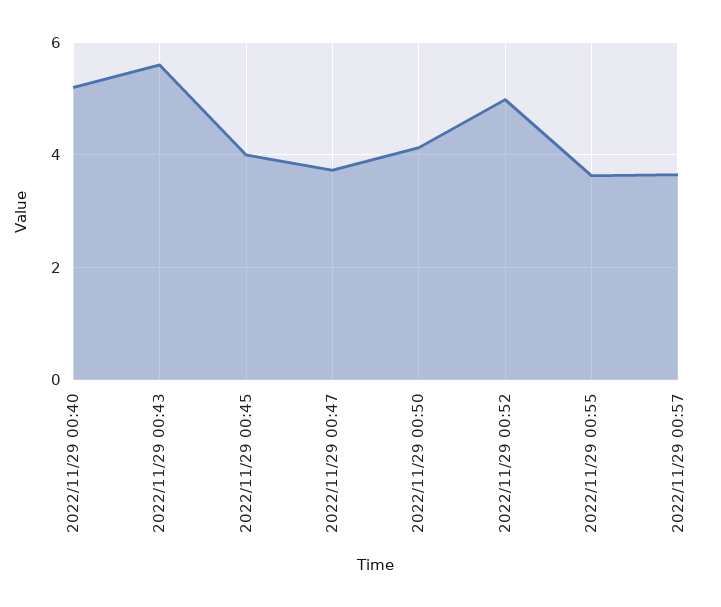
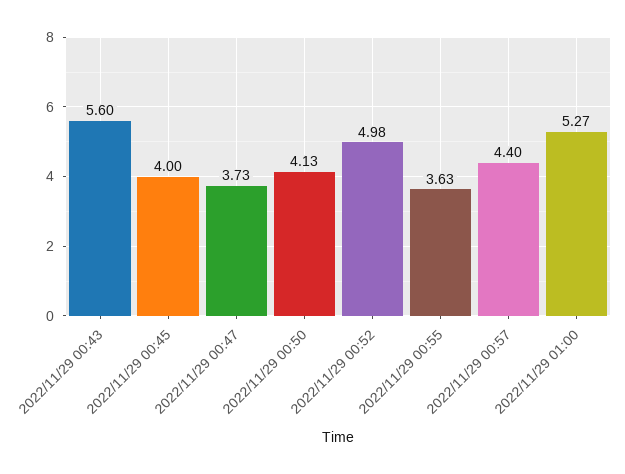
2022/11/29 00:40: 5.2 -> none
2022/11/29 00:57: 3.6 -> 4.4
2022/11/29 01:00: none -> 5.27

